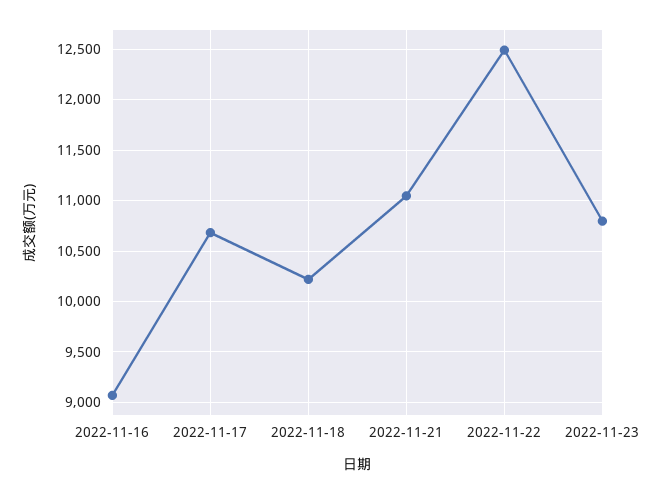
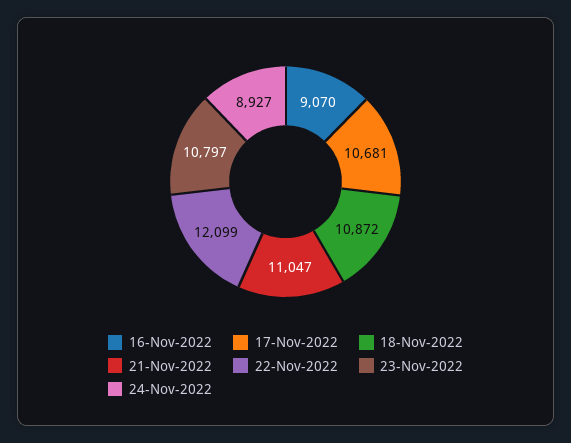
2022-11-18: 10200 -> 10872
2022-11-22: 12500 -> 12099
24-Nov-2022: none -> 8927

